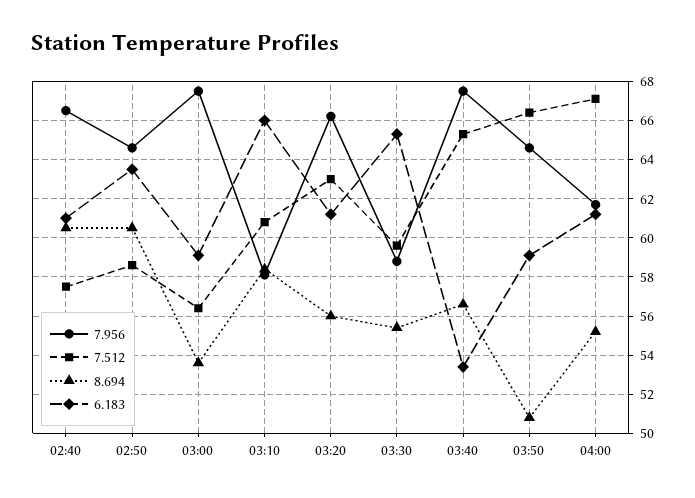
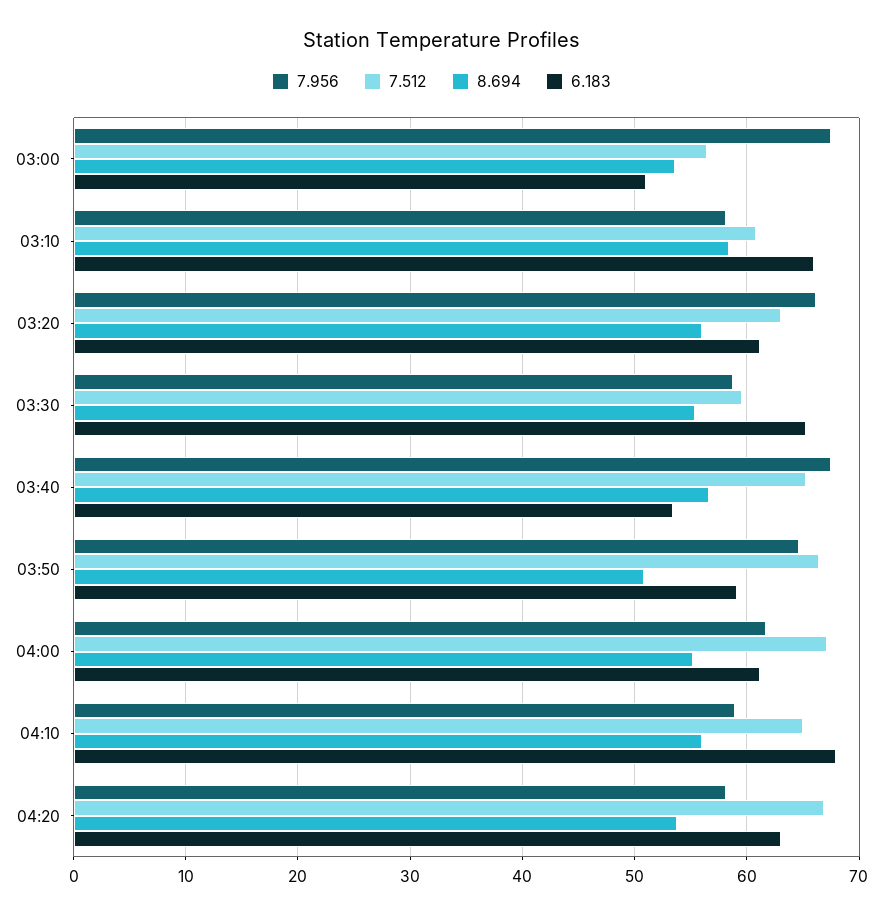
7.956, 02:40: 66.5 -> none
7.512, 02:40: 57.5 -> none
8.694, 02:40: 60.5 -> none
6.183, 02:40: 61 -> none
7.956, 02:50: 64.5 -> none
7.512, 02:50: 58.5 -> none
8.694, 02:50: 60.5 -> none
6.183, 02:50: 63.5 -> none
6.183, 03:00: 59 -> 51
7.956, 04:10: none -> 59
7.512, 04:10: none -> 65
8.694, 04:10: none -> 56
6.183, 04:10: none -> 68
7.956, 04:20: none -> 58
7.512, 04:20: none -> 67
8.694, 04:20: none -> 54
6.183, 04:20: none -> 63

